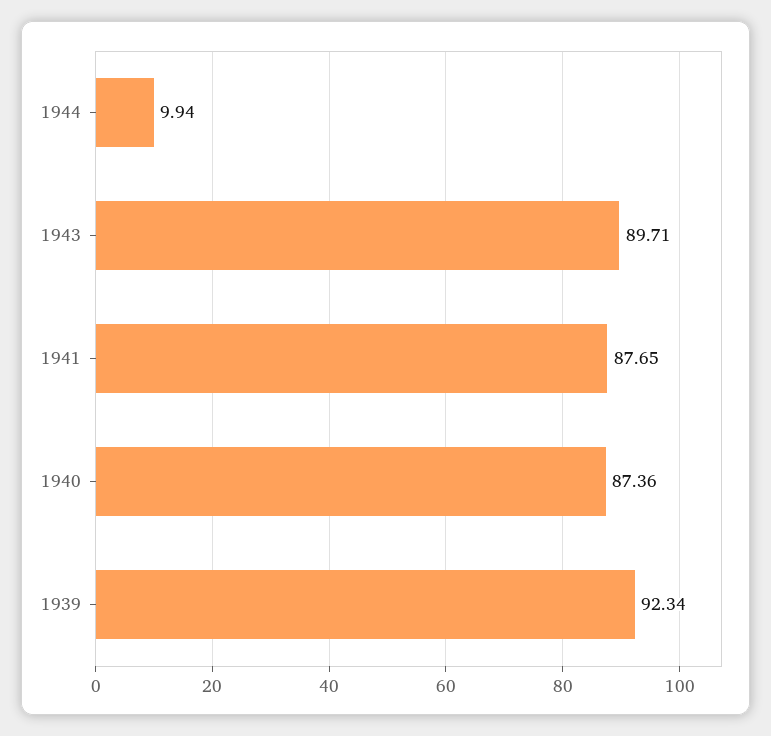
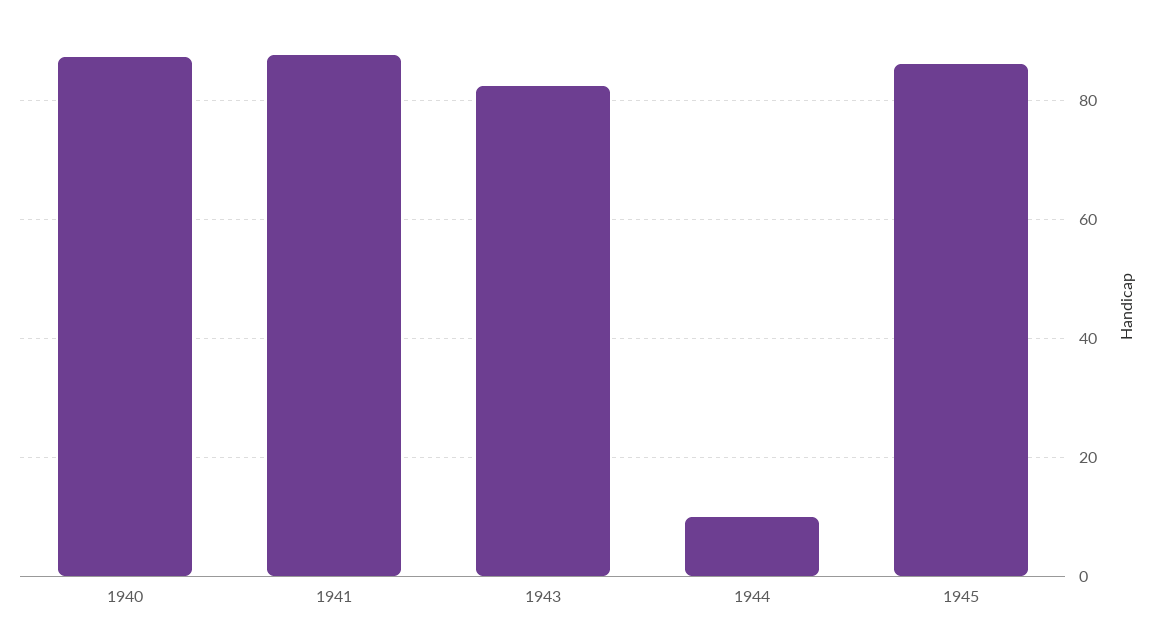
1943: 89.71 -> 82
1939: 92.34 -> none
1945: none -> 86

